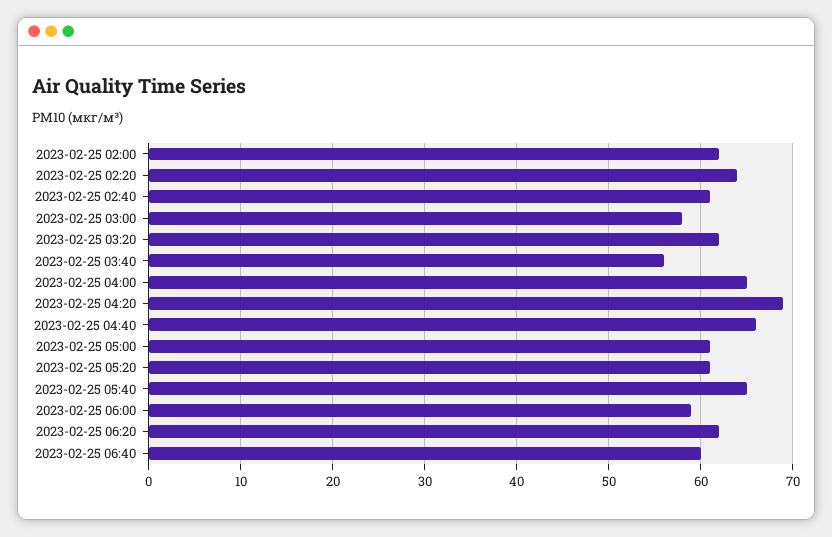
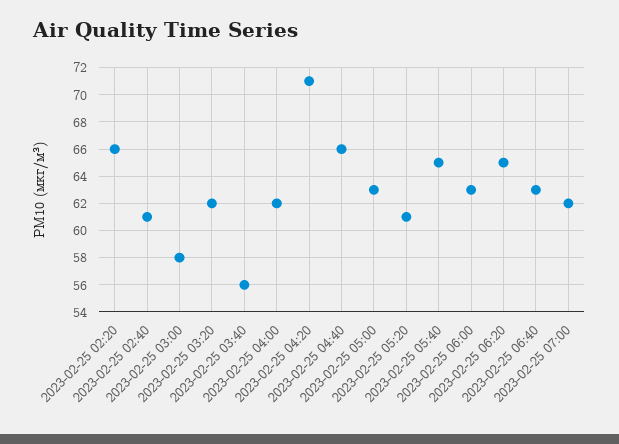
2023-02-25 02:00: 62 -> none
2023-02-25 02:20: 64 -> 66
2023-02-25 04:00: 65 -> 62
2023-02-25 04:20: 69 -> 71
2023-02-25 05:00: 61 -> 63
2023-02-25 06:00: 59 -> 63
2023-02-25 06:20: 62 -> 65
2023-02-25 06:40: 60 -> 63
2023-02-25 07:00: none -> 62

